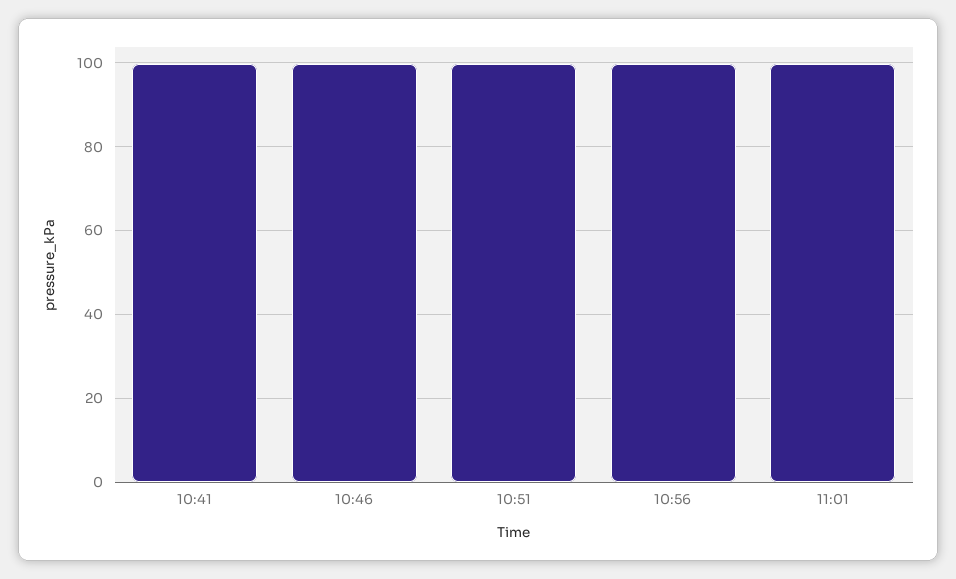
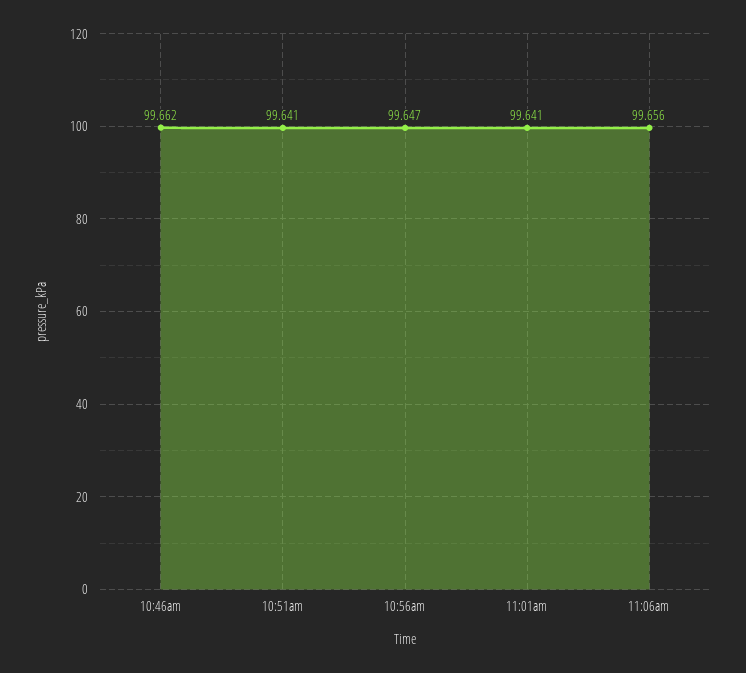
10:41: 100 -> none
11:06am: none -> 99.656

